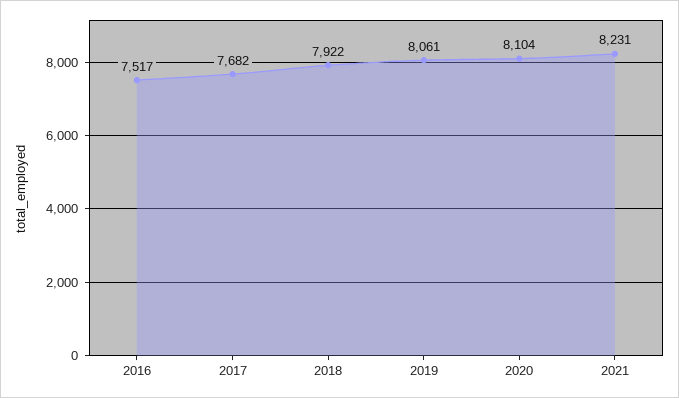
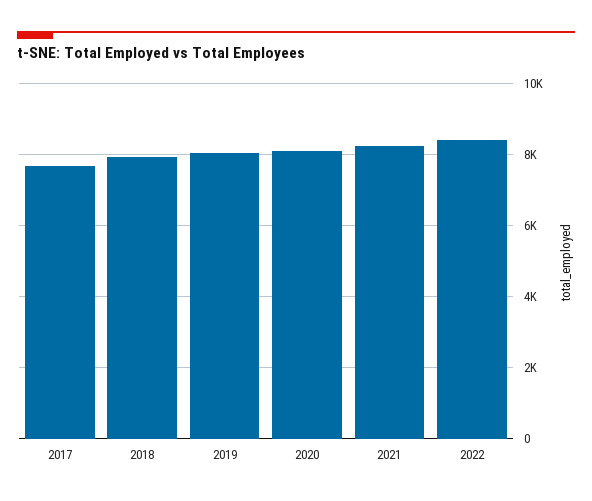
2016: 7517 -> none
2022: none -> 8400

